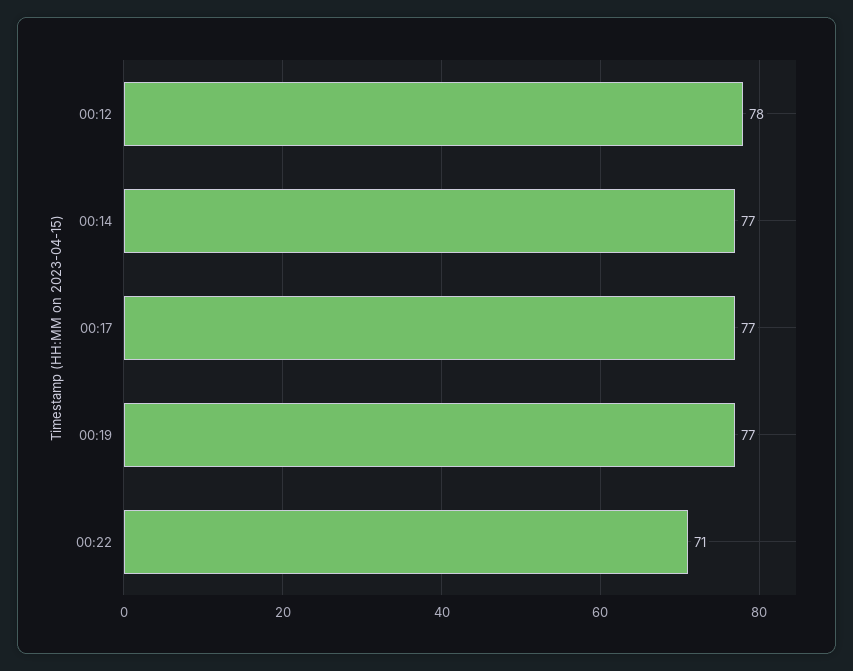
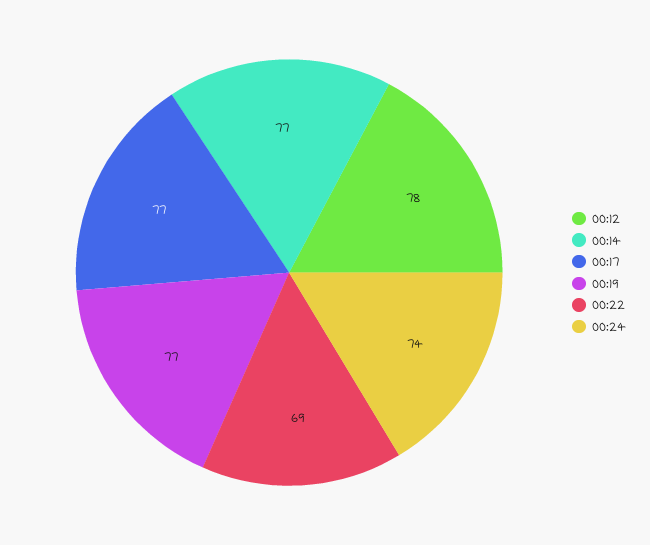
00:22: 71 -> 69
00:24: none -> 74

